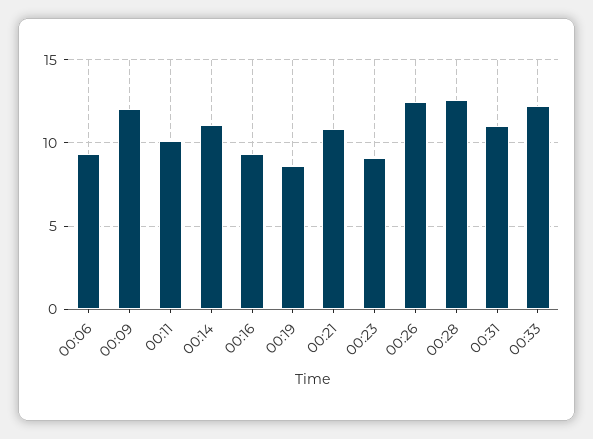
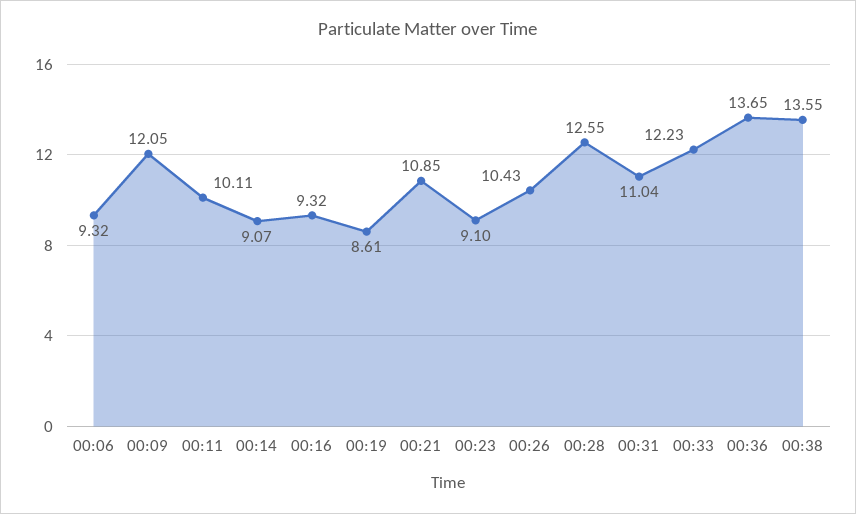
00:14: 11 -> 9.07
00:26: 12.5 -> 10.43
00:36: none -> 13.65
00:38: none -> 13.55

